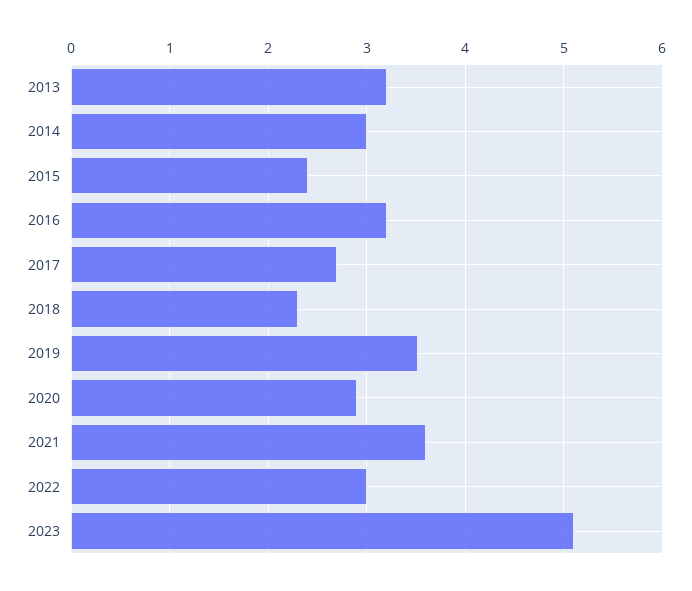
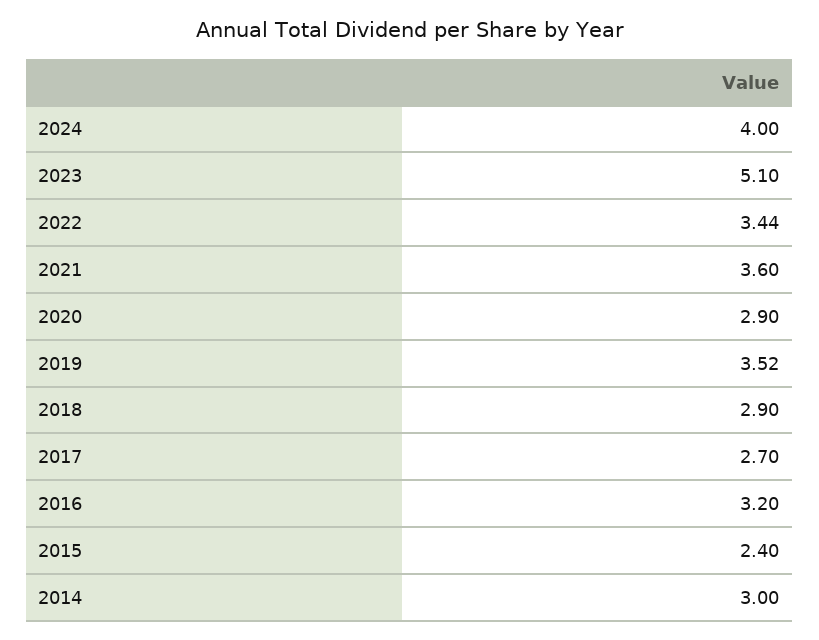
2013: 3.2 -> none
2018: 2.3 -> 2.9
2022: 3 -> 3.44
2024: none -> 4

